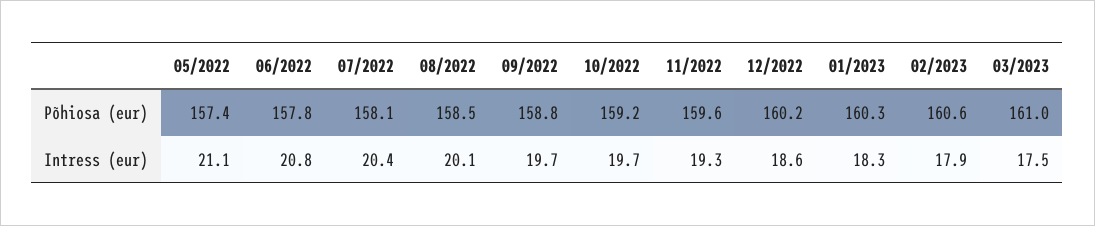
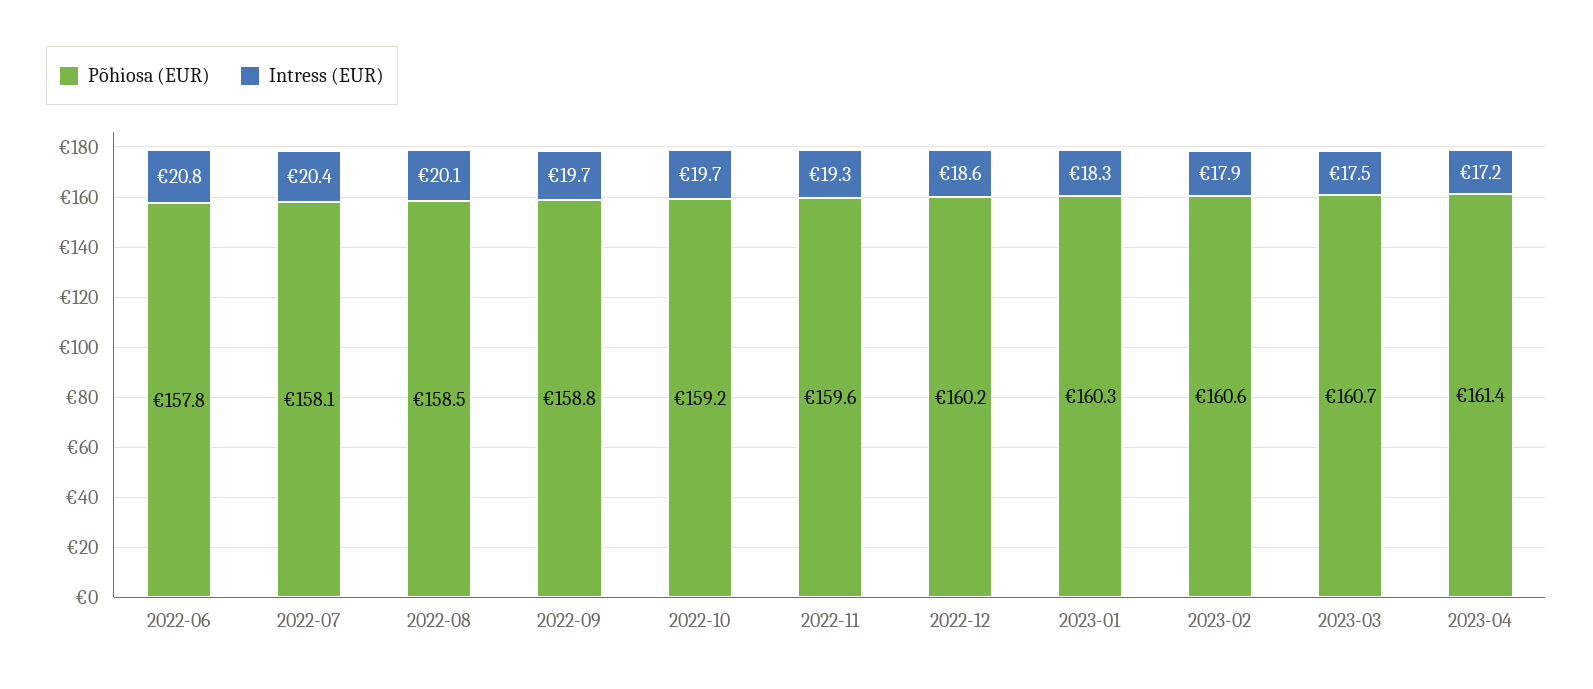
Põhiosa (eur), 05/2022: 157.4 -> none
Põhiosa (eur), 03/2023: 161 -> 160.7
Intress (eur), 05/2022: 21.1 -> none
Põhiosa (eur), 2023-04: none -> 161.4
Intress (eur), 2023-04: none -> 17.2

